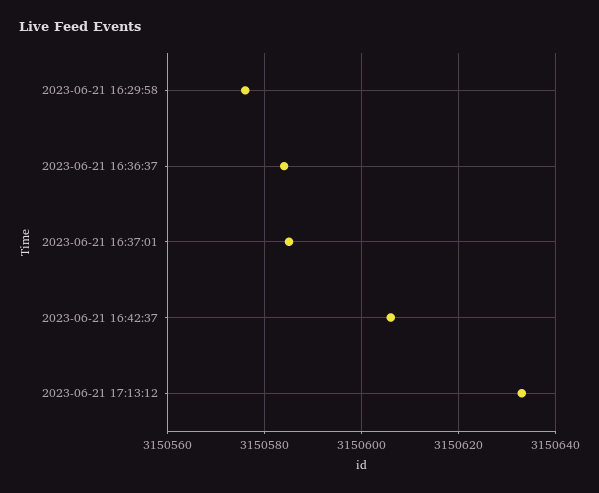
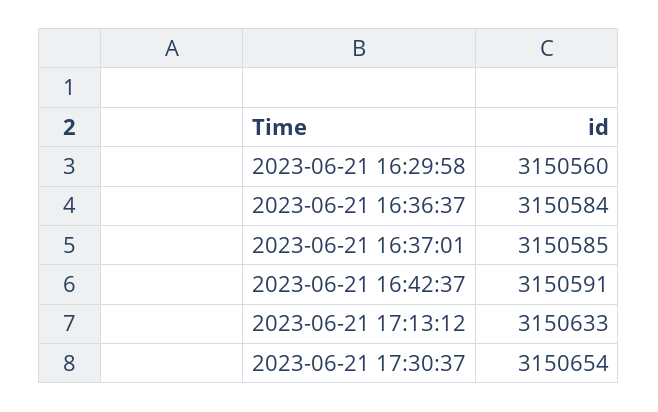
2023-06-21 16:29:58: 3150575 -> 3150560
2023-06-21 16:42:37: 3150605 -> 3150591
2023-06-21 17:30:37: none -> 3150654

